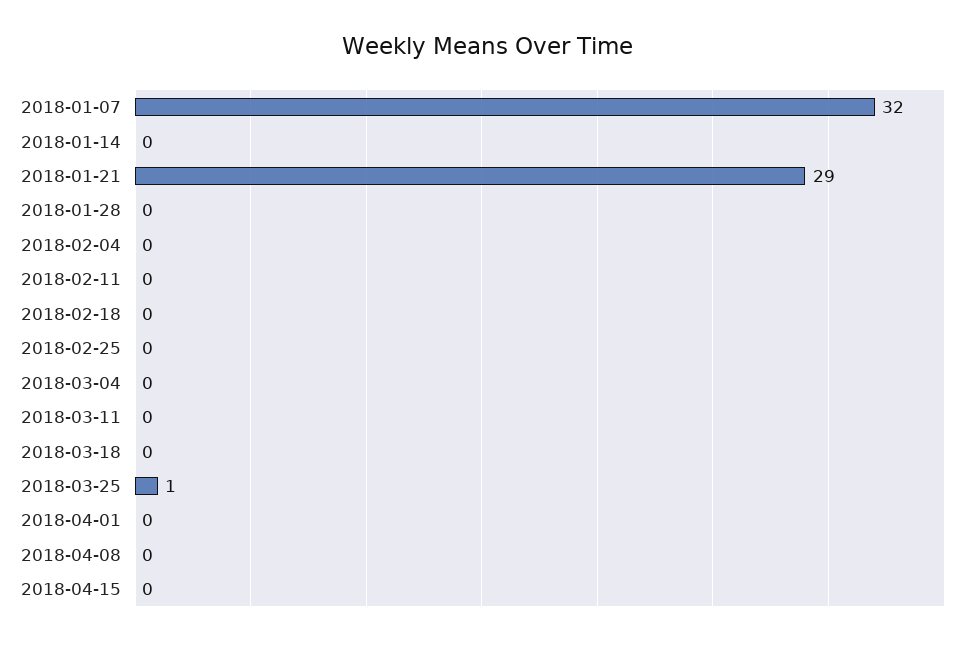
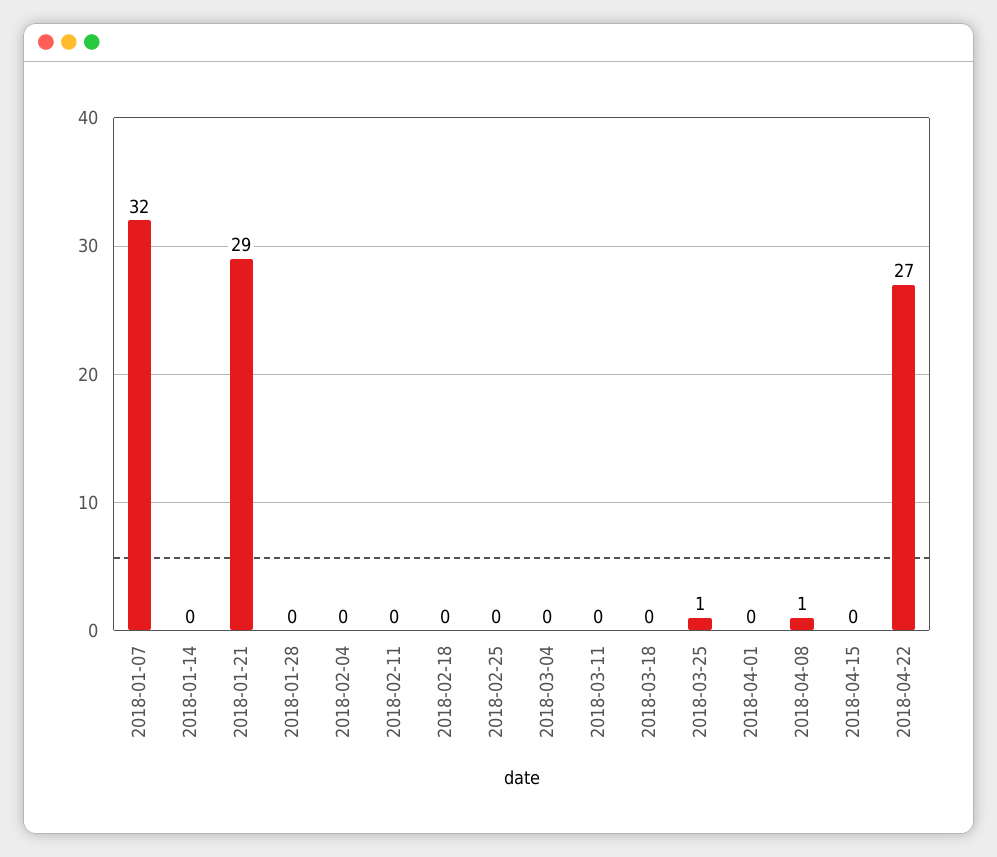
2018-04-08: 0 -> 1
2018-04-22: none -> 27

